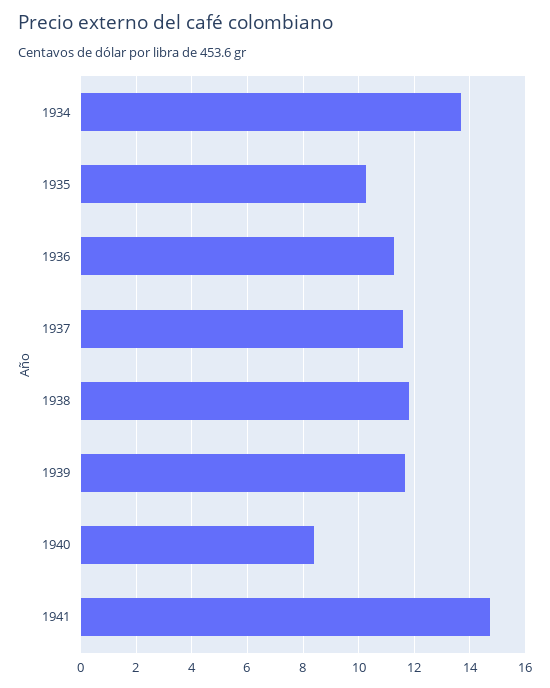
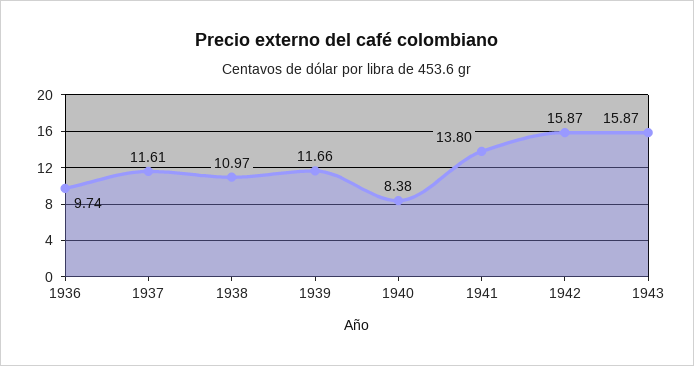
1934: 13.75 -> none
1935: 10.25 -> none
1936: 11.25 -> 9.74
1938: 11.75 -> 10.97
1941: 14.75 -> 13.8
1942: none -> 15.87
1943: none -> 15.87

